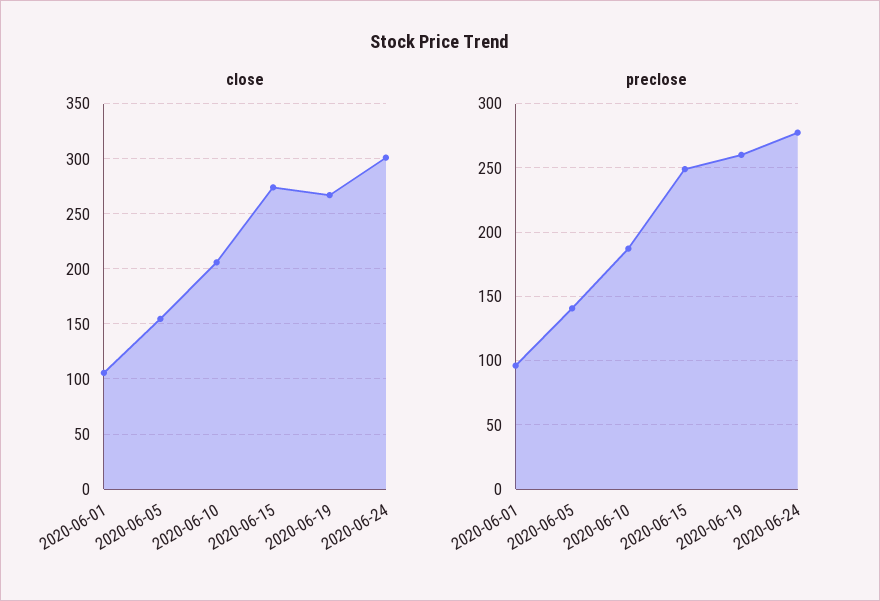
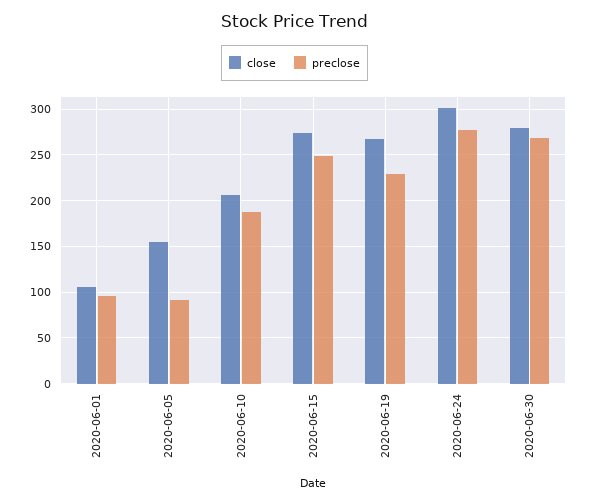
preclose, 2020-06-05: 140 -> 90
preclose, 2020-06-19: 260 -> 230
close, 2020-06-30: none -> 280
preclose, 2020-06-30: none -> 270

